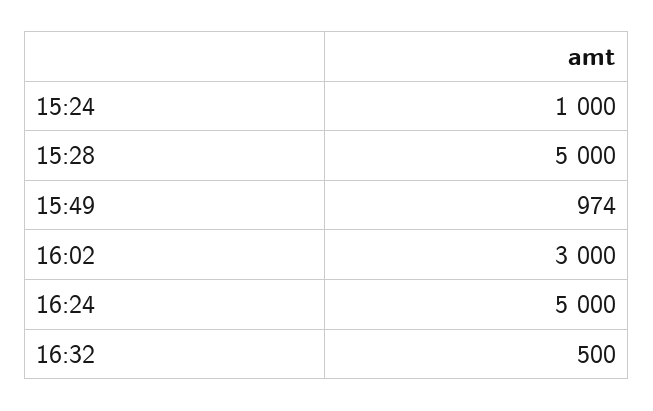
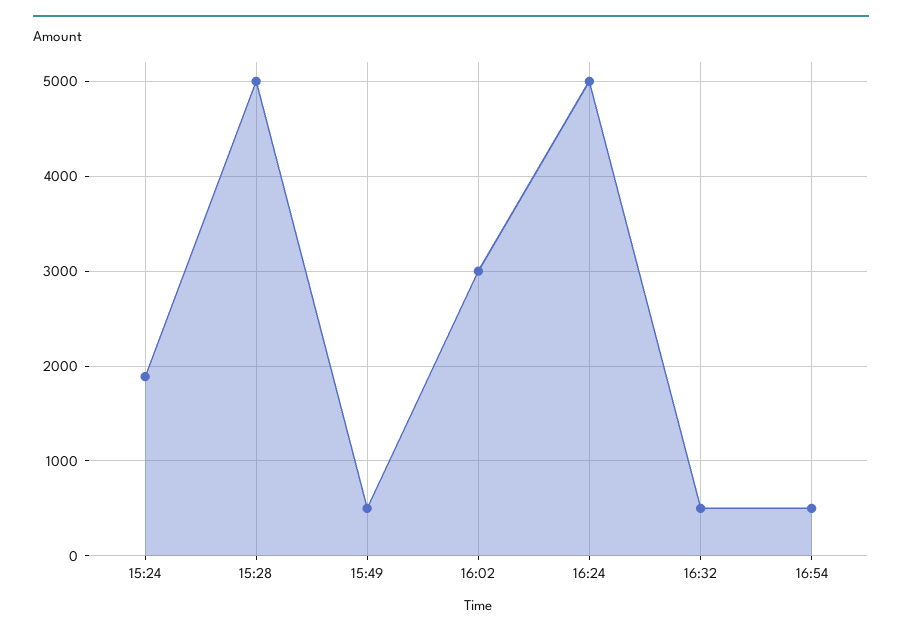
15:24: 1000 -> 1900
15:49: 974 -> 500
16:54: none -> 500

